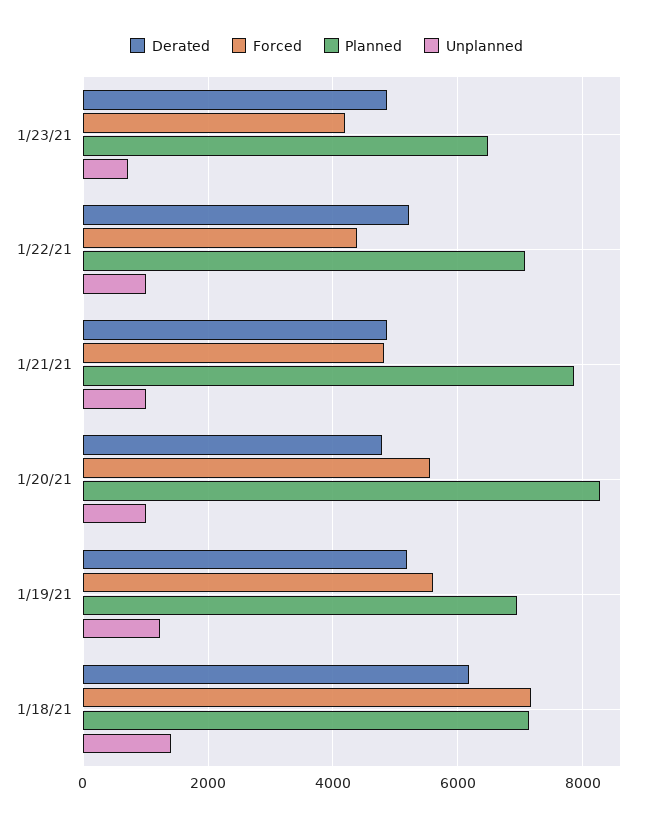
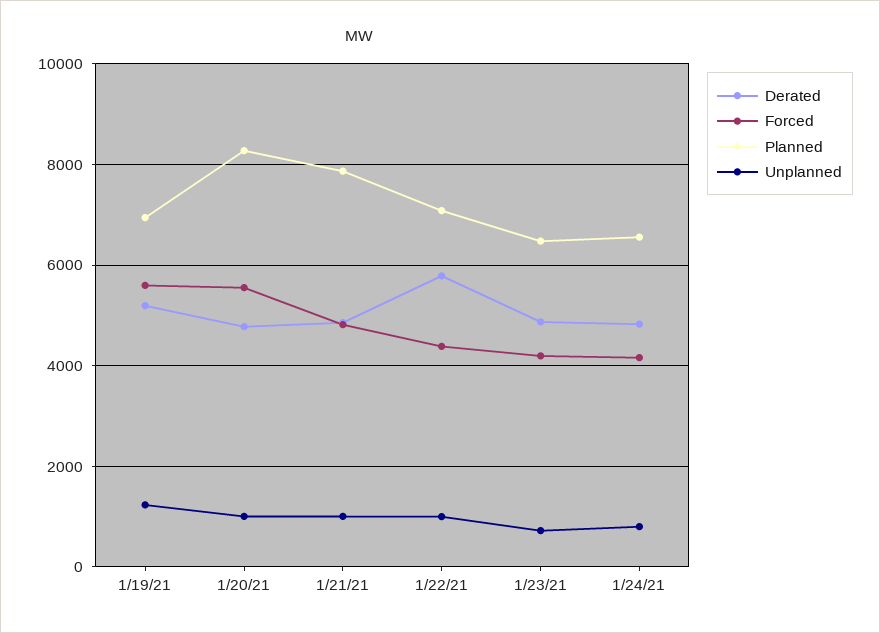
Derated, 1/22/21: 5200 -> 5800
Derated, 1/18/21: 6200 -> none
Forced, 1/18/21: 7200 -> none
Planned, 1/18/21: 7200 -> none
Unplanned, 1/18/21: 1400 -> none
Derated, 1/24/21: none -> 4800
Forced, 1/24/21: none -> 4200
Planned, 1/24/21: none -> 6600
Unplanned, 1/24/21: none -> 800

